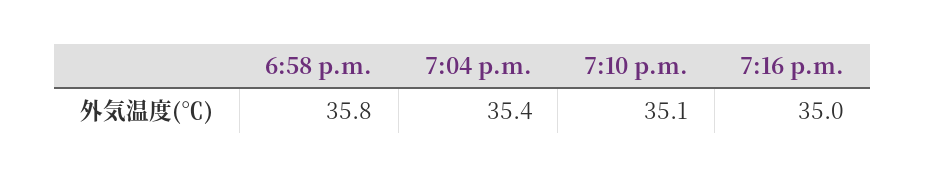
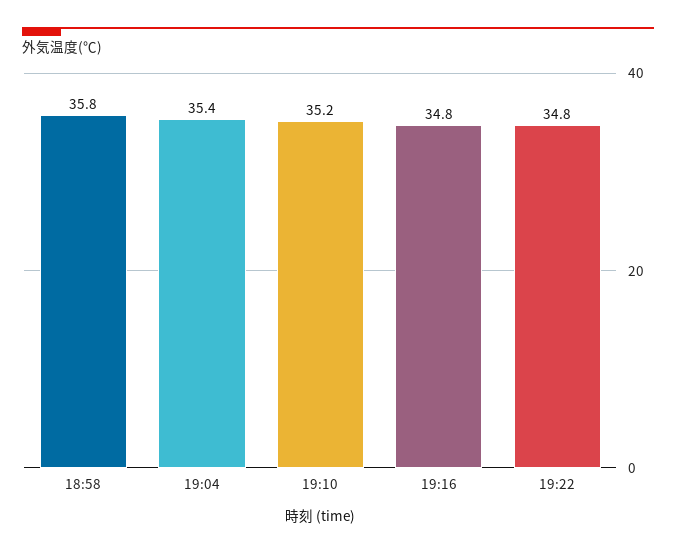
7:10 p.m.: 35.1 -> 35.2
7:16 p.m.: 35 -> 34.8
19:22: none -> 34.8

